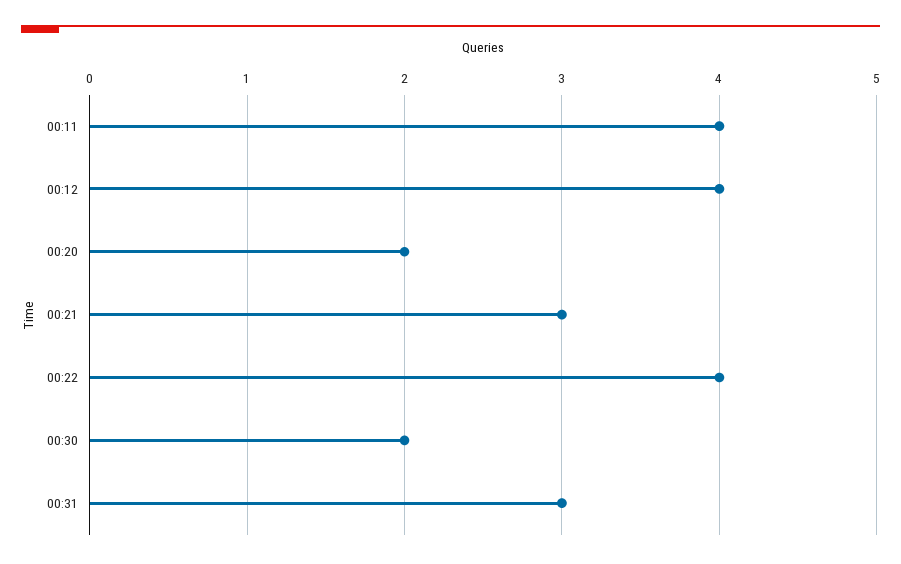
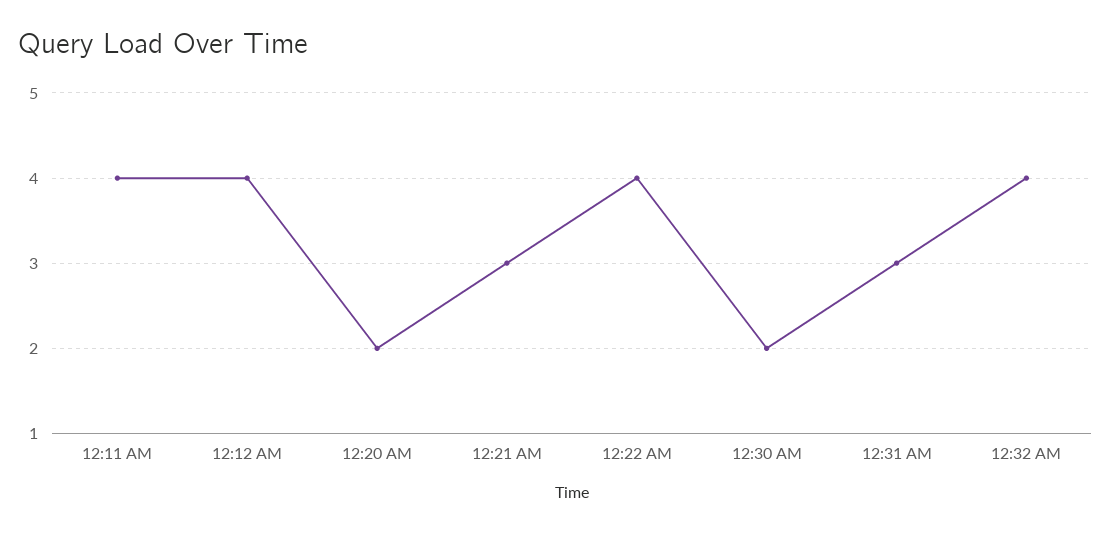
12:32 AM: none -> 4

